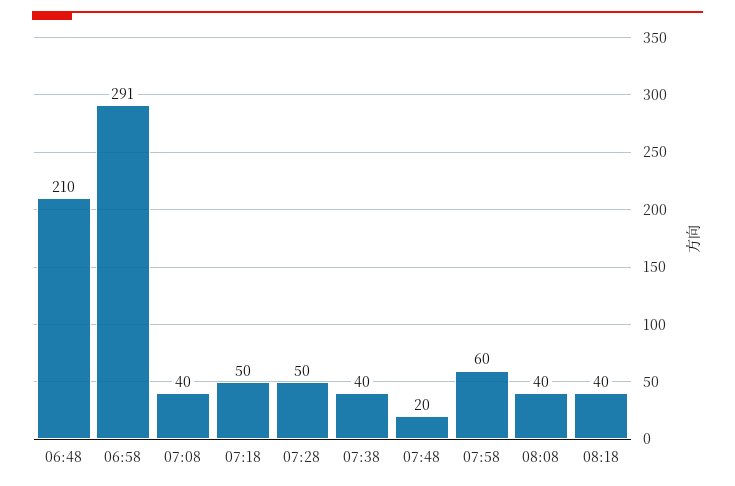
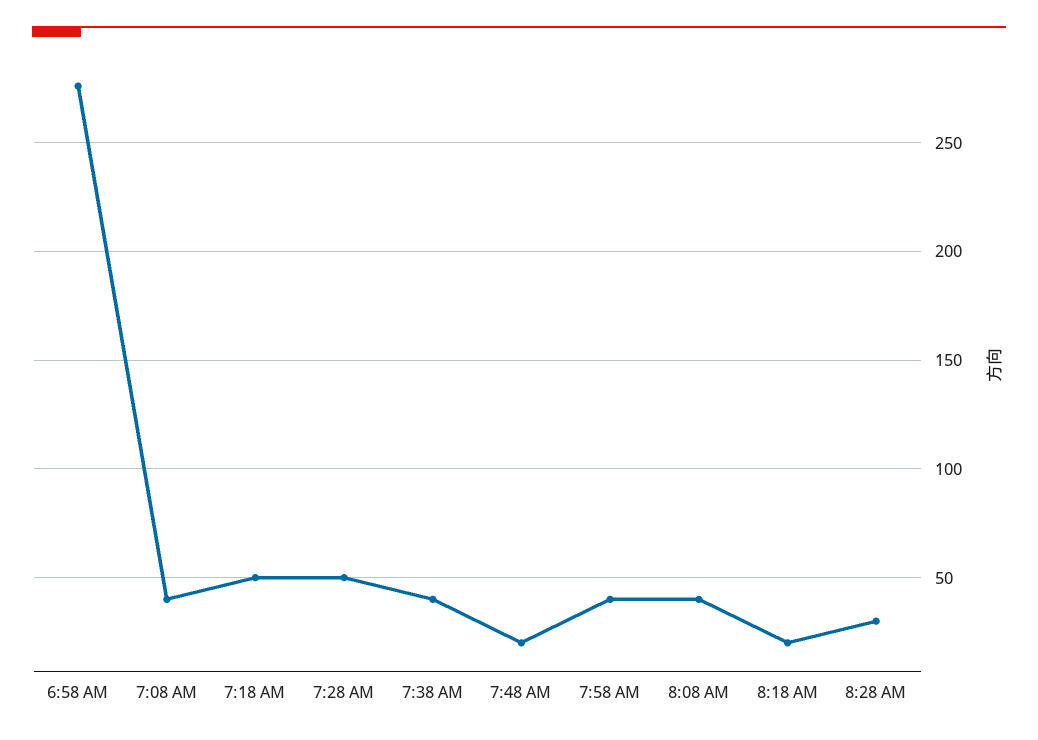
06:48: 210 -> none
06:58: 291 -> 275
07:58: 60 -> 40
08:18: 40 -> 20
8:28 AM: none -> 30

